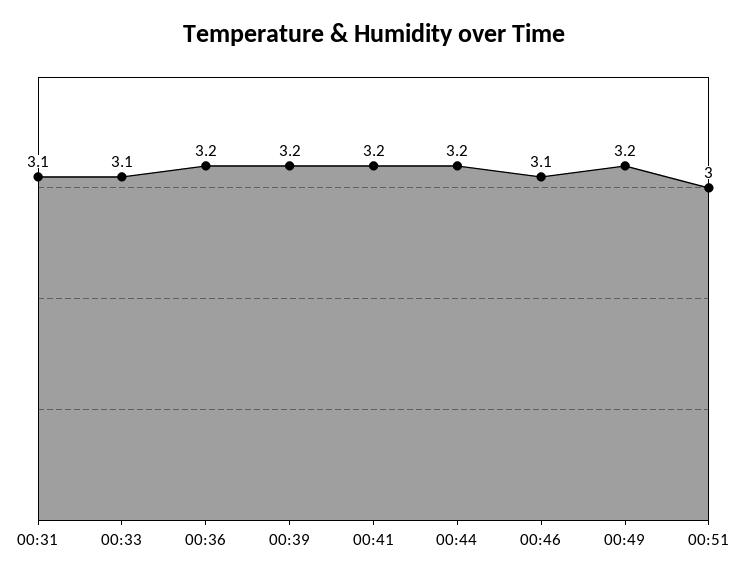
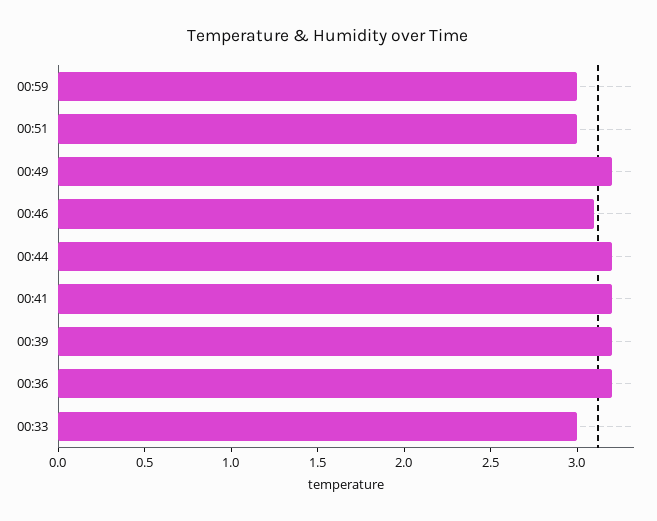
00:31: 3.1 -> none
00:33: 3.1 -> 3
00:59: none -> 3

